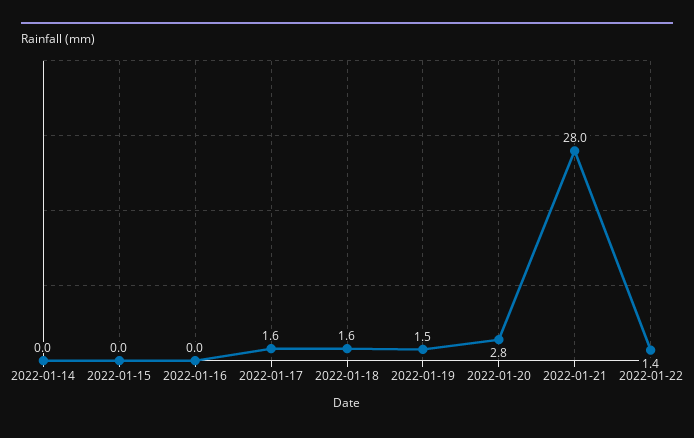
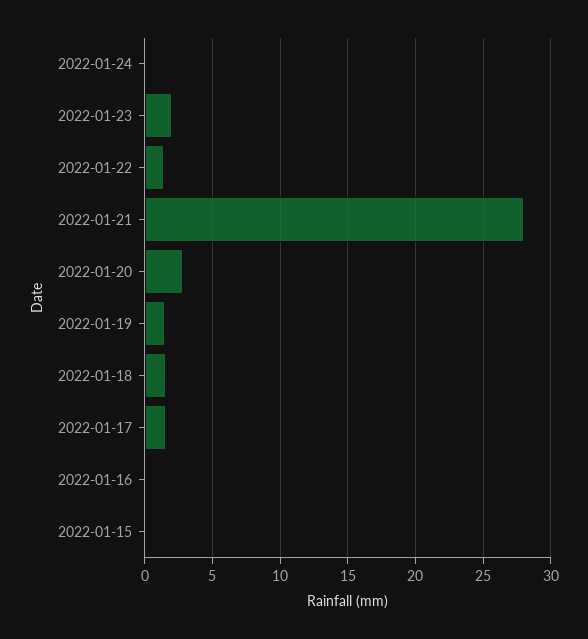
2022-01-14: 0 -> none
2022-01-24: none -> 0
2022-01-23: none -> 2

